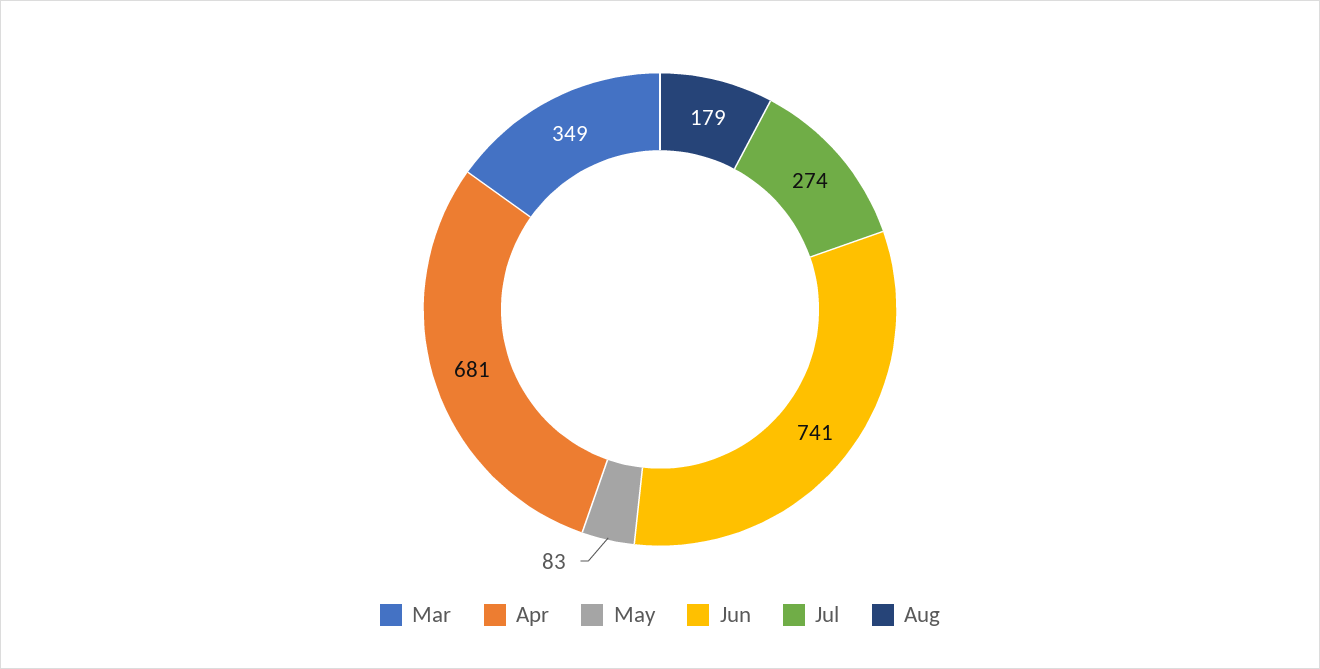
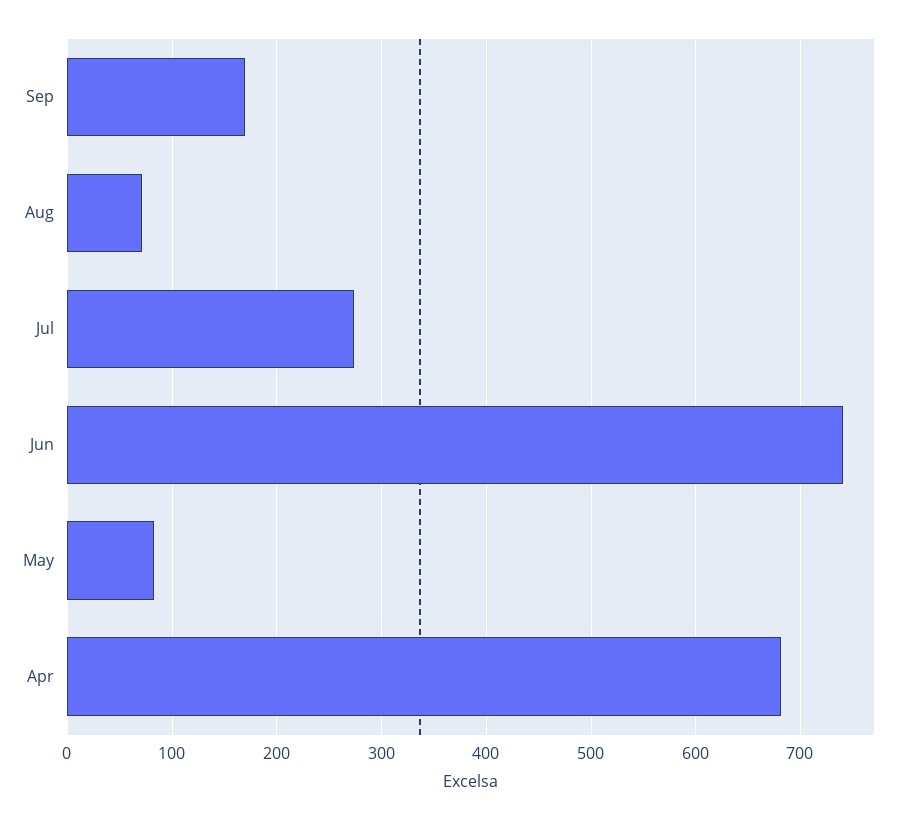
Mar: 349 -> none
Aug: 179 -> 70
Sep: none -> 170

